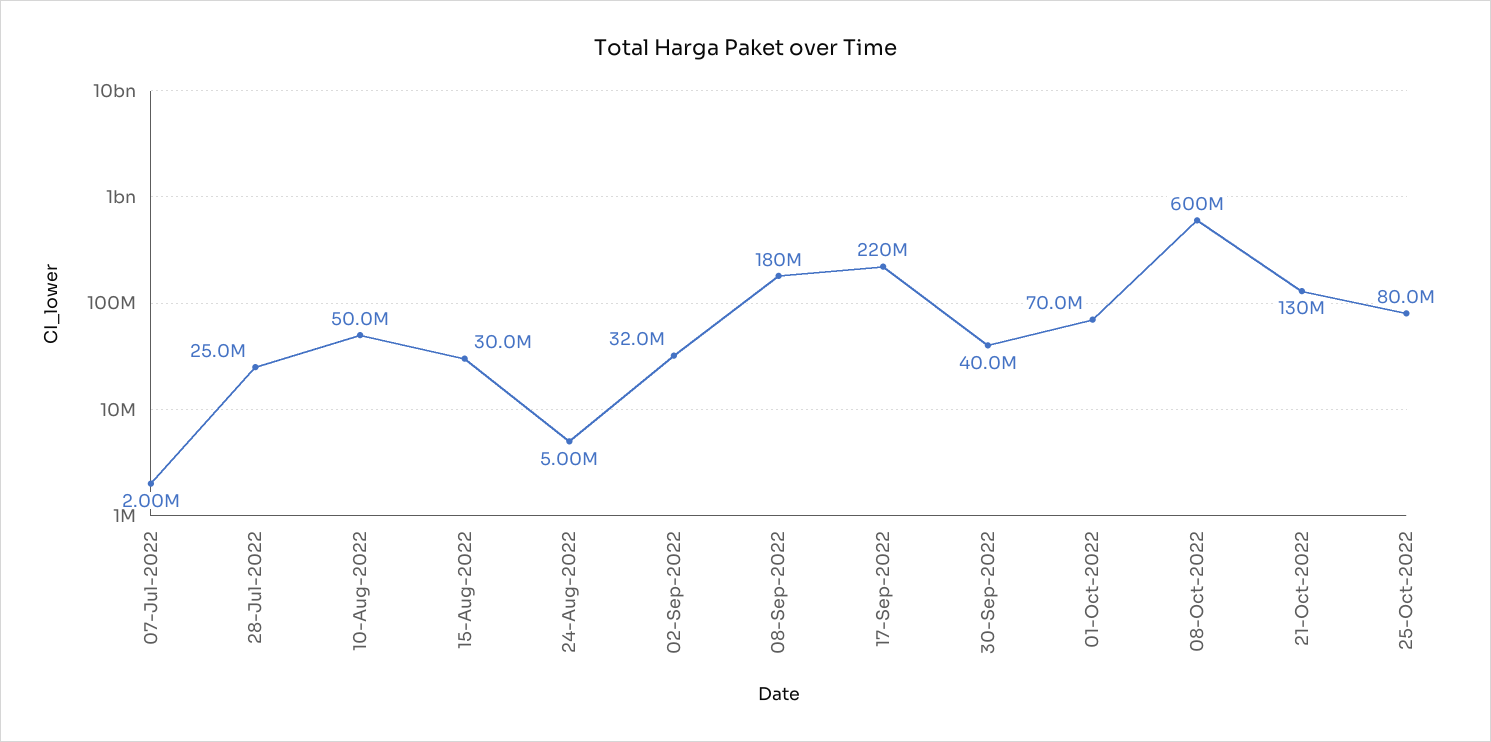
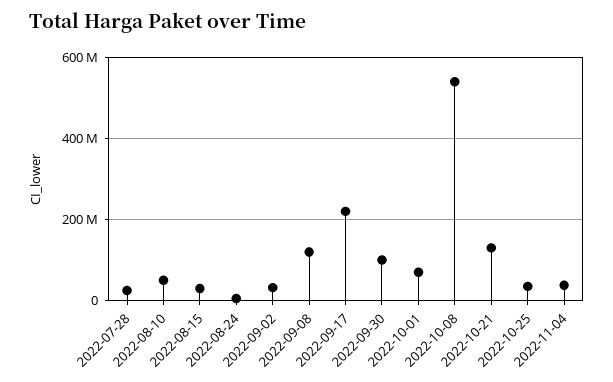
07-Jul-2022: 2000000 -> none
08-Sep-2022: 180000000 -> 120000000
30-Sep-2022: 40000000 -> 100000000
08-Oct-2022: 600000000 -> 540000000
25-Oct-2022: 80000000 -> 40000000
2022-11-04: none -> 40000000

